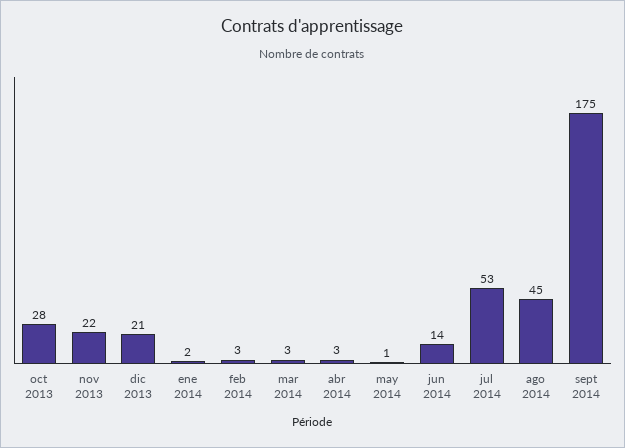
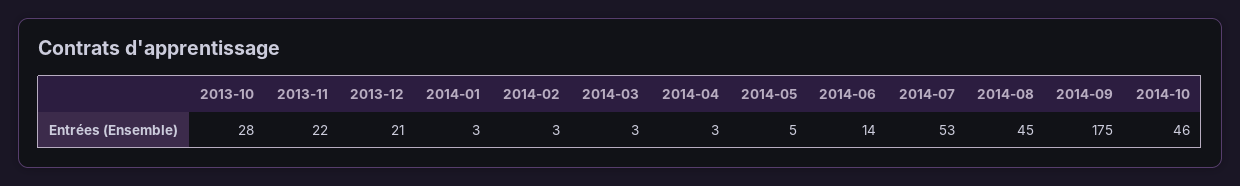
ene 2014: 2 -> 3
may 2014: 1 -> 5
2014-10: none -> 46

